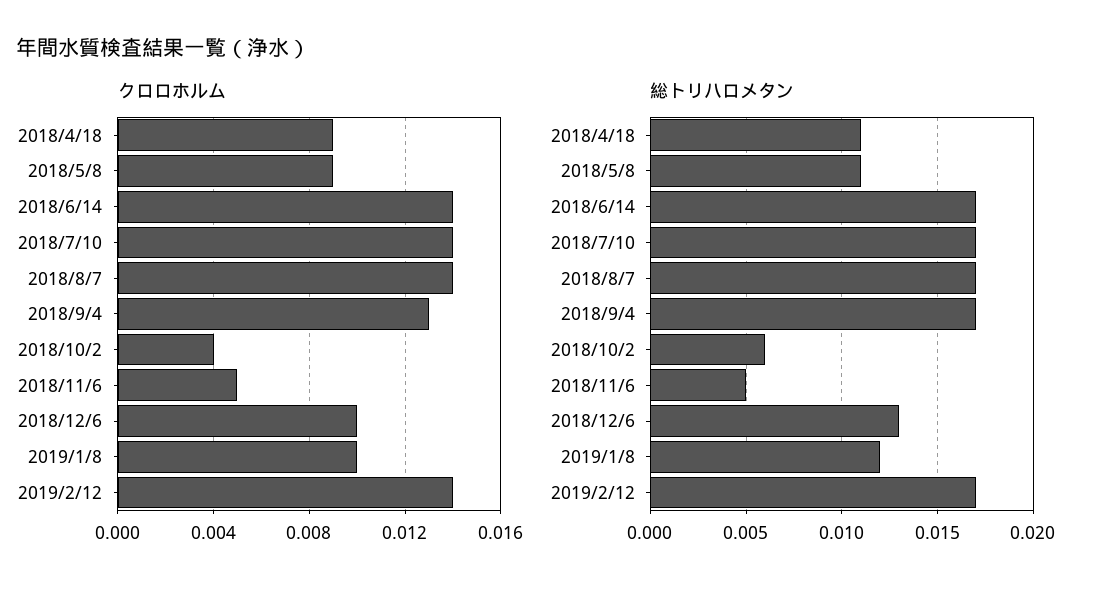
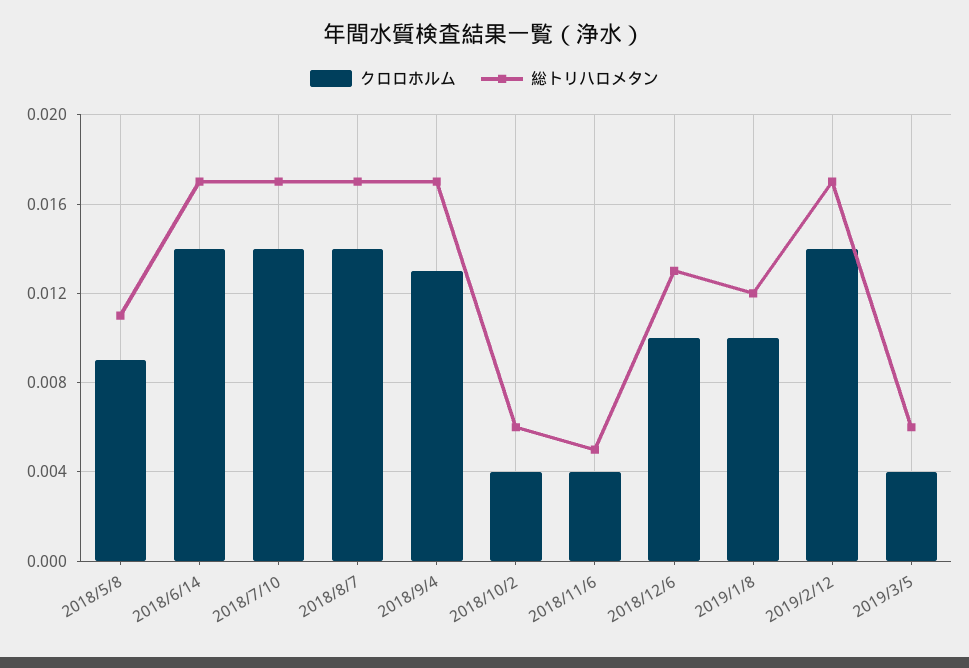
クロロホルム, 2018/4/18: 0.009 -> none
クロロホルム, 2018/11/6: 0.005 -> 0.004
総トリハロメタン, 2018/4/18: 0.011 -> none
クロロホルム, 2019/3/5: none -> 0.004
総トリハロメタン, 2019/3/5: none -> 0.006

